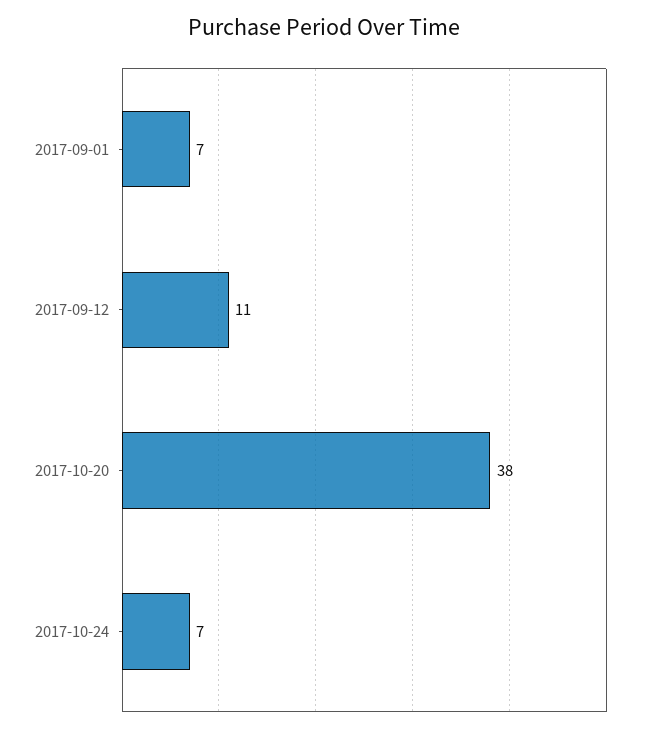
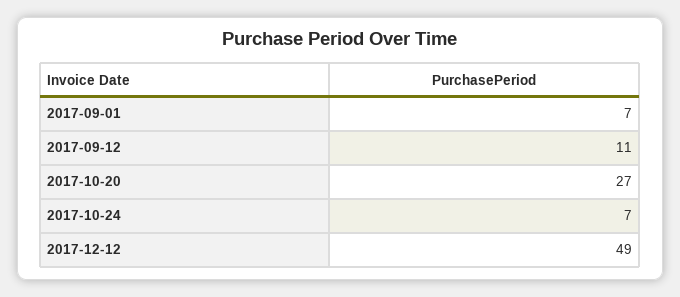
2017-10-20: 38 -> 27
2017-12-12: none -> 49

